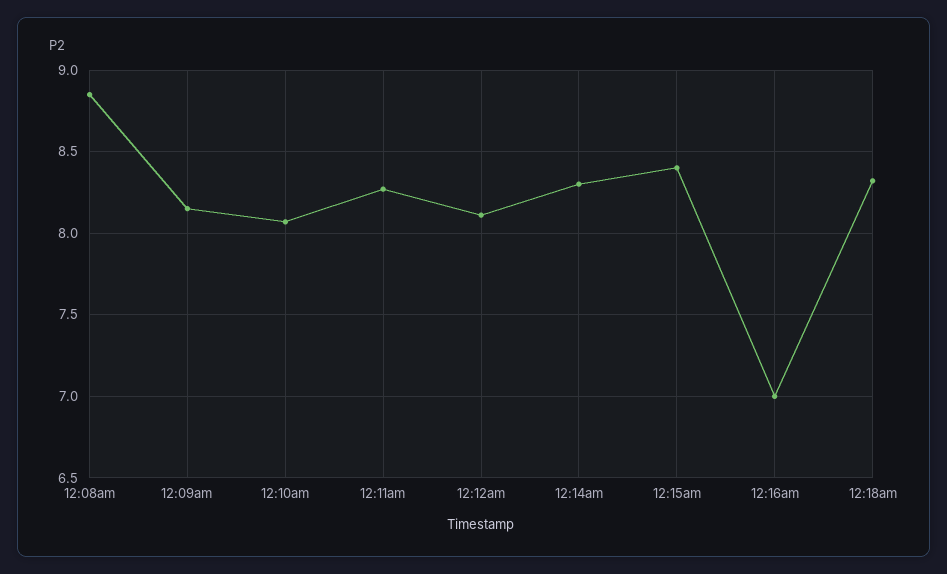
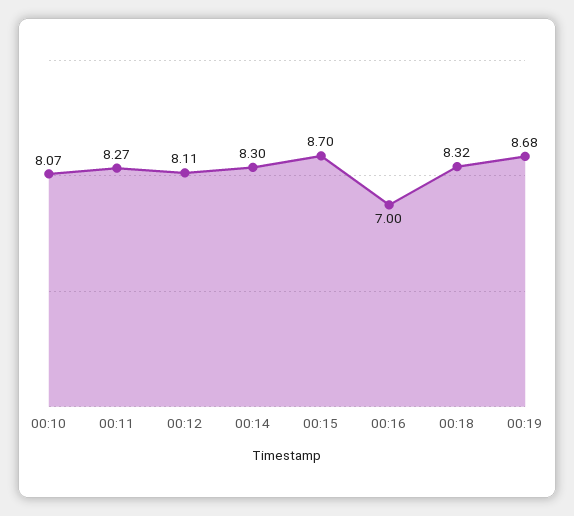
12:08am: 8.85 -> none
12:09am: 8.15 -> none
12:15am: 8.4 -> 8.7
00:19: none -> 8.68

